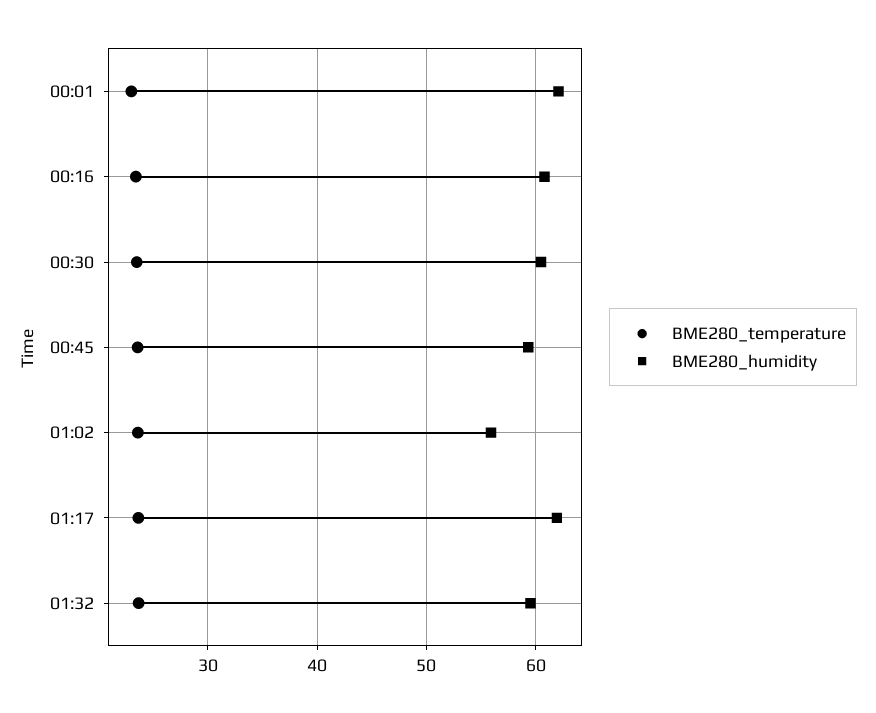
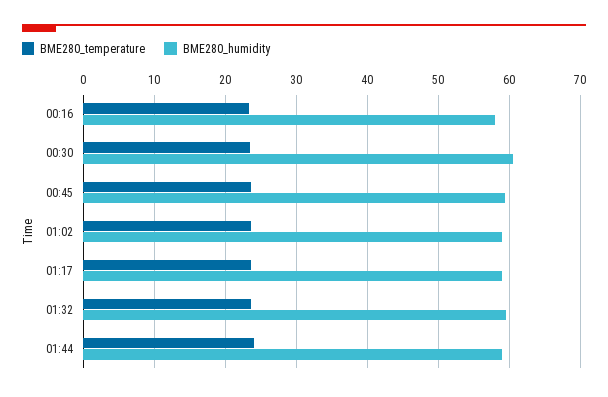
BME280_temperature, 00:01: 23 -> none
BME280_humidity, 00:01: 62 -> none
BME280_humidity, 00:16: 61 -> 58
BME280_humidity, 01:02: 56 -> 59
BME280_humidity, 01:17: 62 -> 59
BME280_temperature, 01:44: none -> 24
BME280_humidity, 01:44: none -> 59

